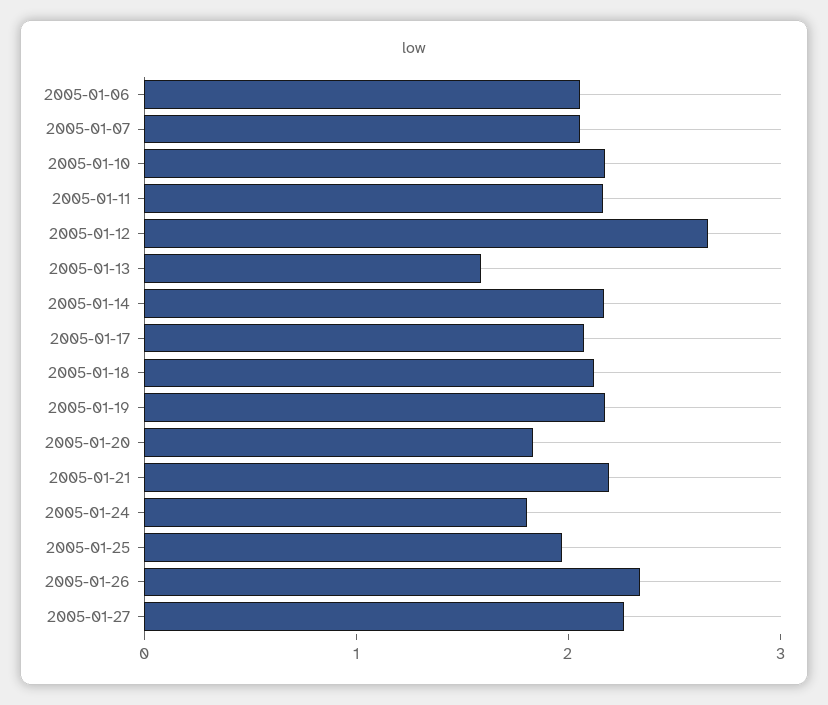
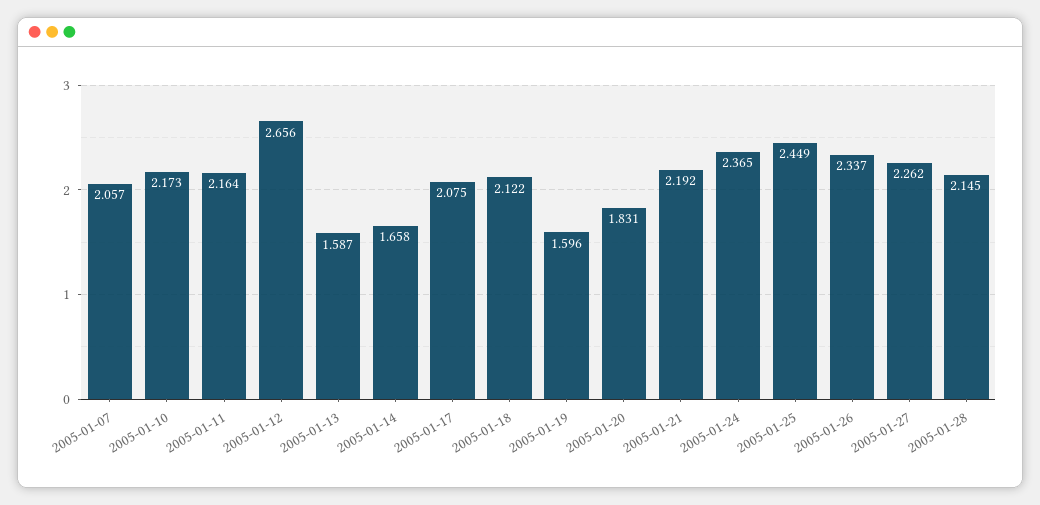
2005-01-06: 2 -> none
2005-01-14: 2.2 -> 1.658
2005-01-19: 2.2 -> 1.596
2005-01-24: 1.8 -> 2.365
2005-01-25: 2 -> 2.449
2005-01-28: none -> 2.145

